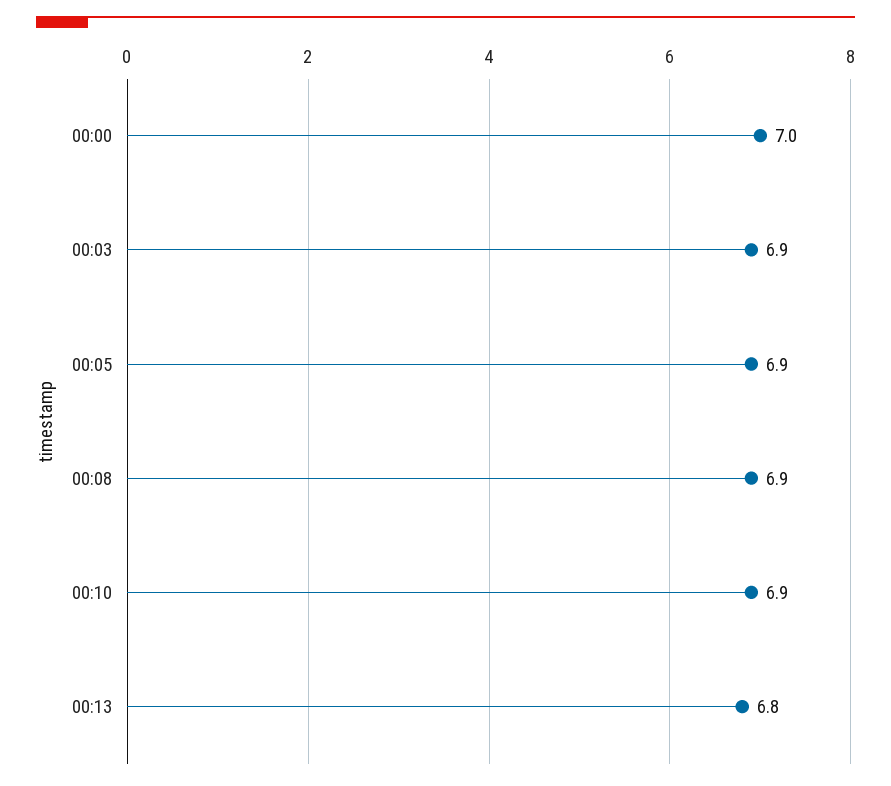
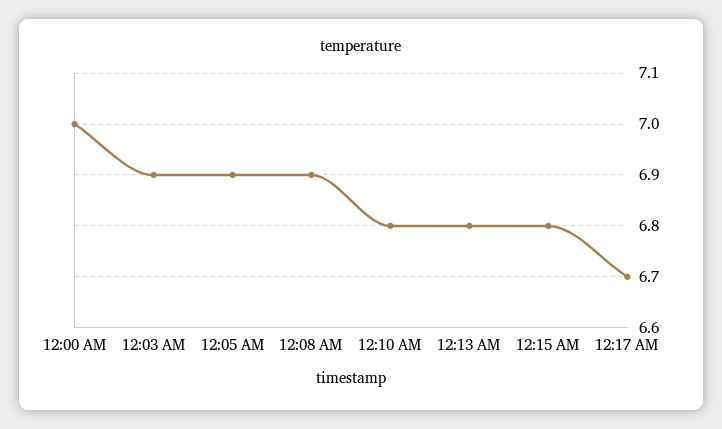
00:10: 6.9 -> 6.8
12:15 AM: none -> 6.8
12:17 AM: none -> 6.7

